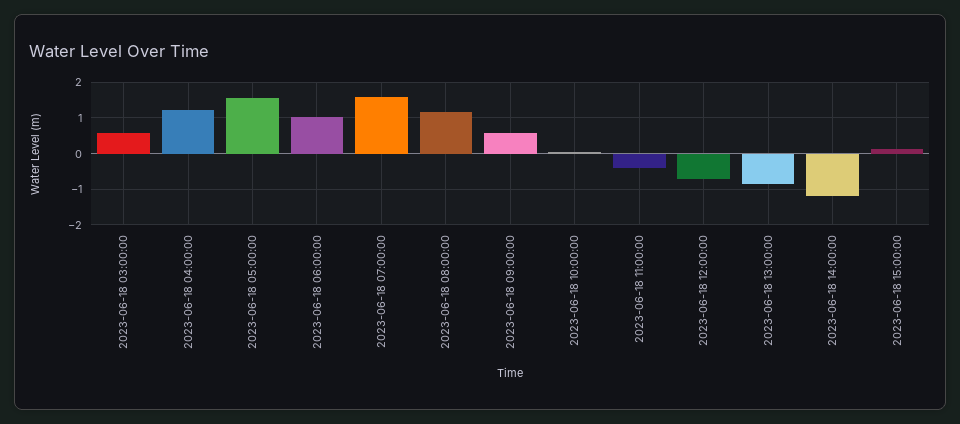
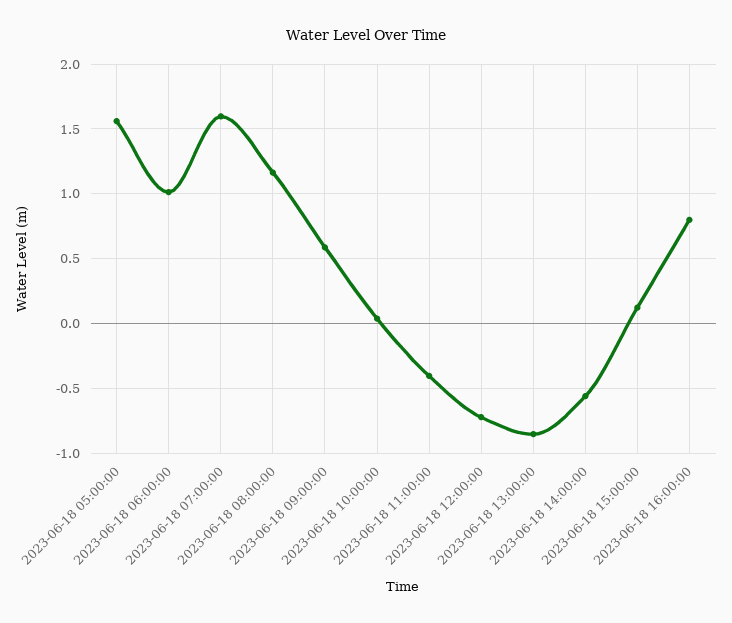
2023-06-18 03:00:00: 0.6 -> none
2023-06-18 04:00:00: 1.2 -> none
2023-06-18 14:00:00: -1.2 -> -0.55
2023-06-18 16:00:00: none -> 0.8

